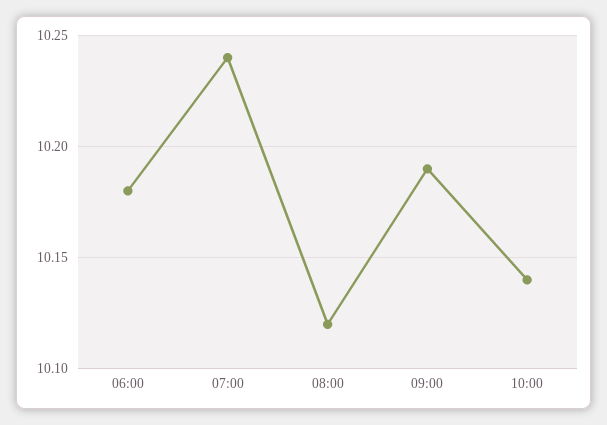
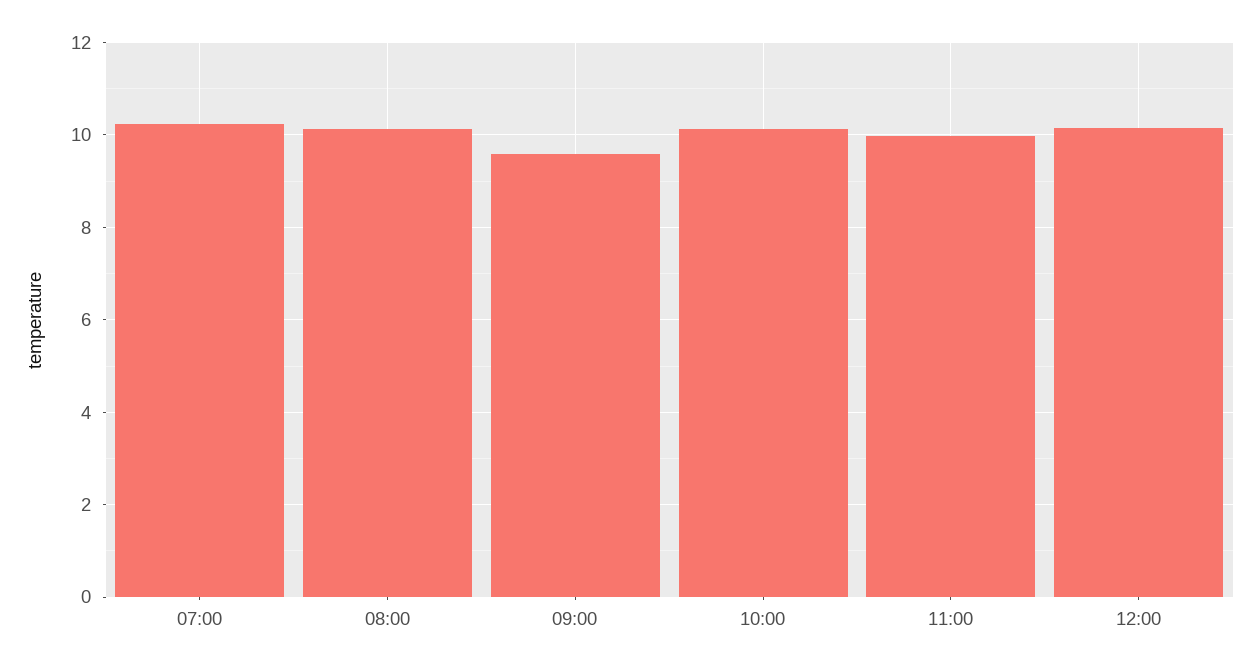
06:00: 10.18 -> none
09:00: 10.19 -> 9.6
11:00: none -> 10
12:00: none -> 10.2

